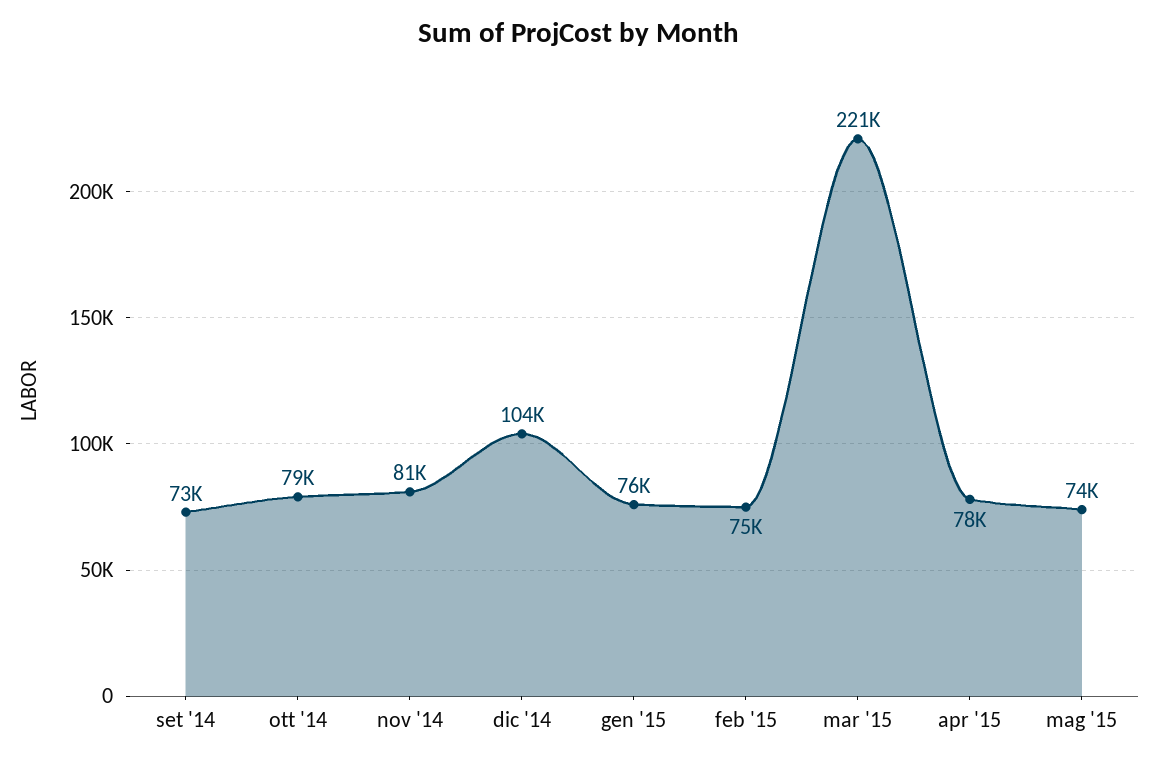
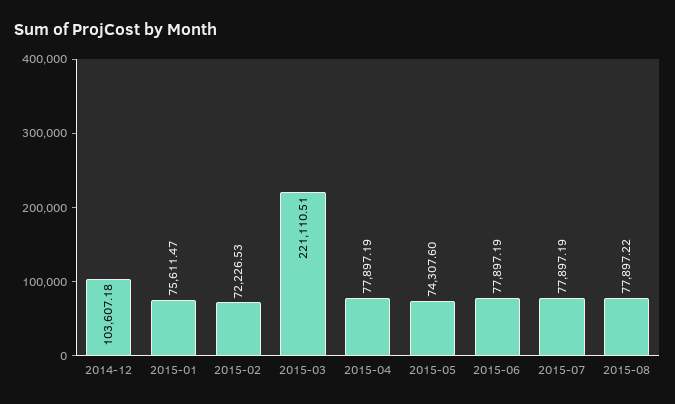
set '14: 73000 -> none
ott '14: 79000 -> none
nov '14: 81000 -> none
feb '15: 75000 -> 72226.53
2015-06: none -> 77897.19
2015-07: none -> 77897.19
2015-08: none -> 77897.22

